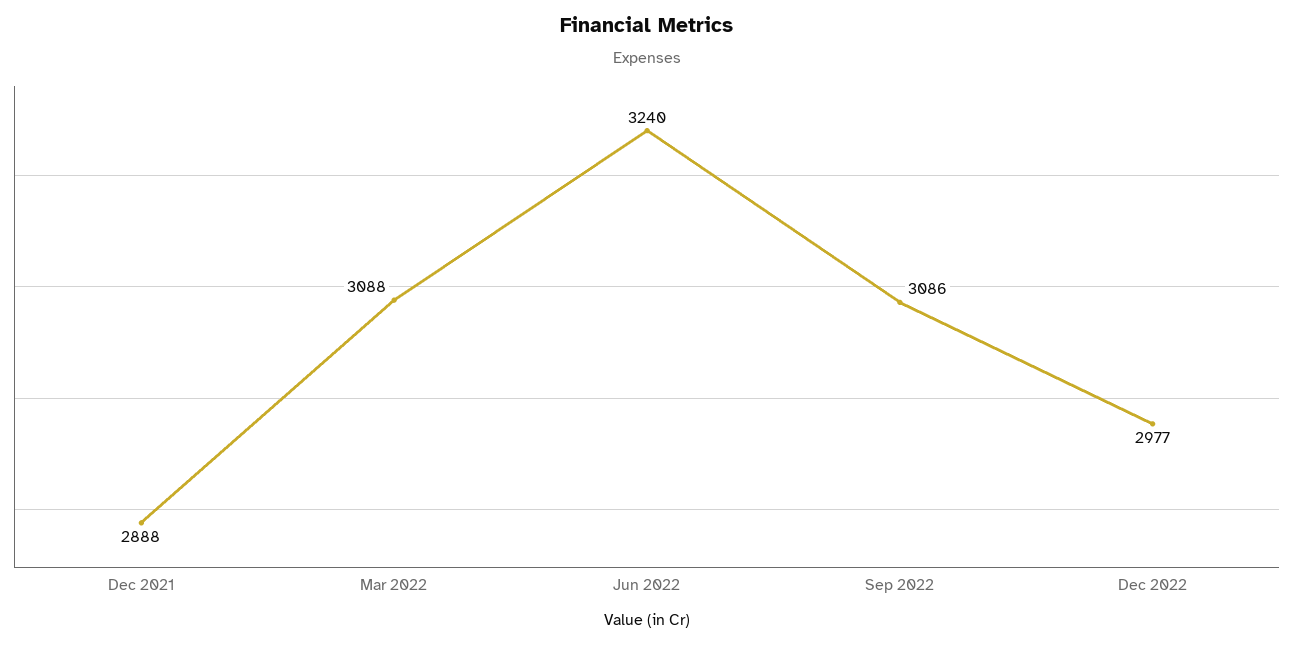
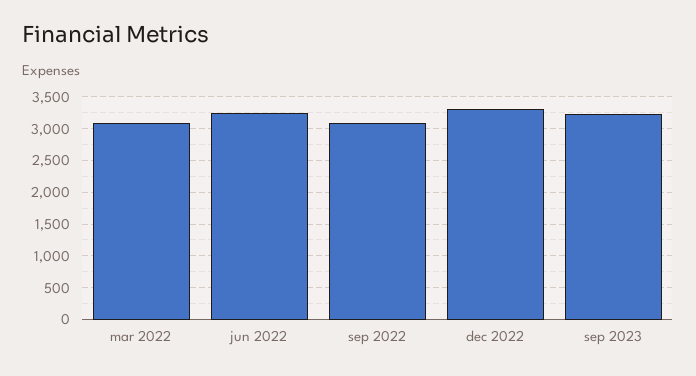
Dec 2021: 2888 -> none
Dec 2022: 2977 -> 3300
sep 2023: none -> 3200

